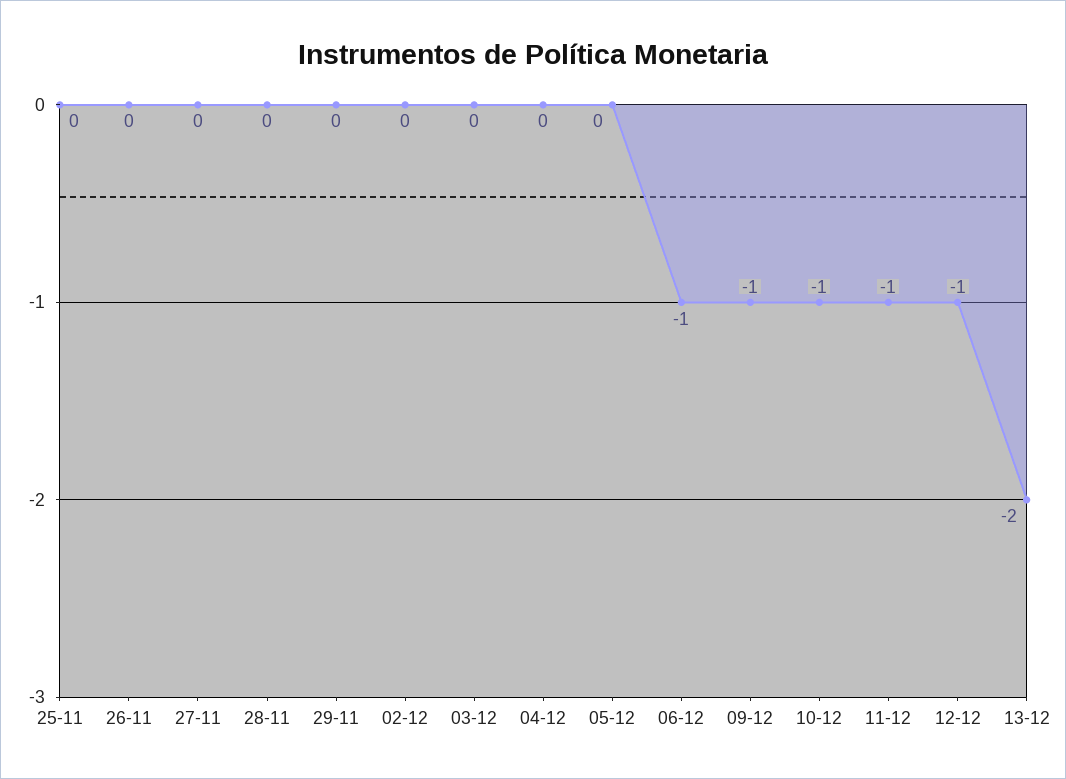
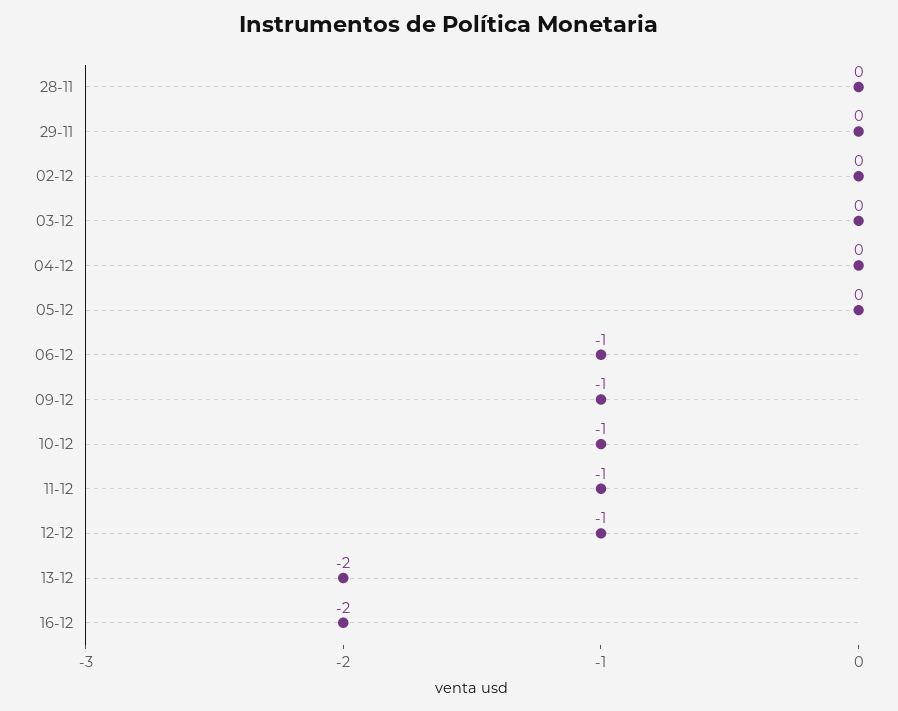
25-11: 0 -> none
26-11: 0 -> none
27-11: 0 -> none
16-12: none -> -2

